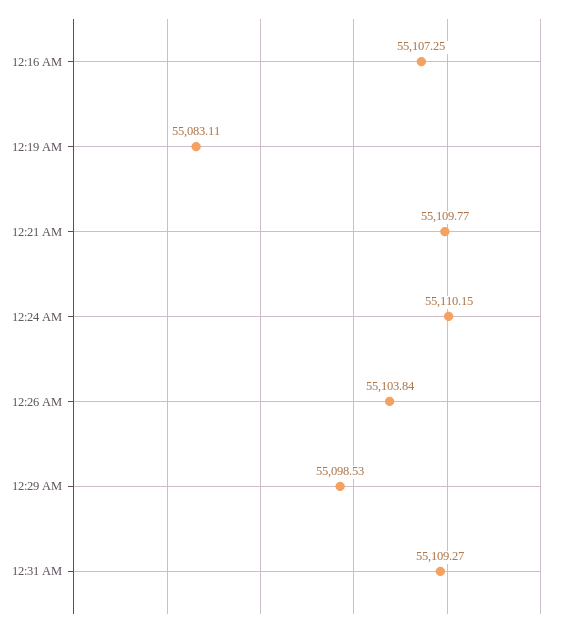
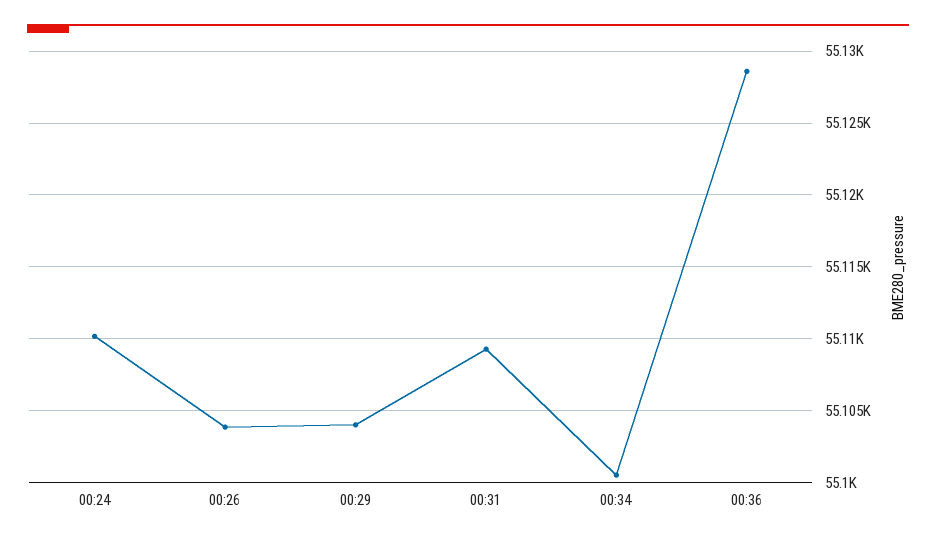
12:16 AM: 55107.25 -> none
12:19 AM: 55083.11 -> none
12:21 AM: 55109.77 -> none
12:29 AM: 55098.53 -> 55104
00:34: none -> 55100.5
00:36: none -> 55128.5

